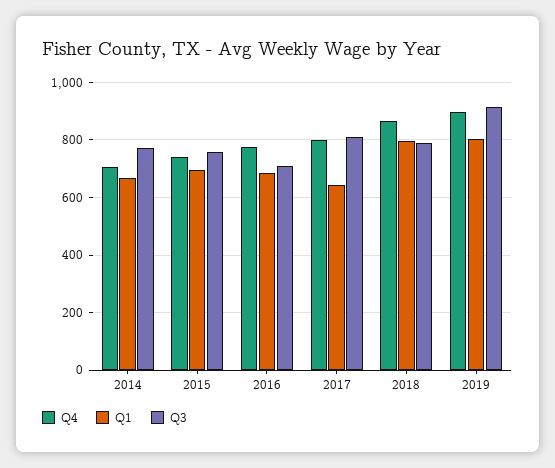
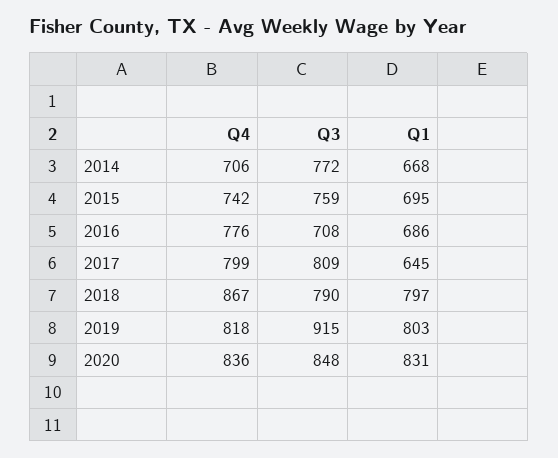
Q4, 2019: 900 -> 818
Q4, 2020: none -> 836
Q3, 2020: none -> 848
Q1, 2020: none -> 831

